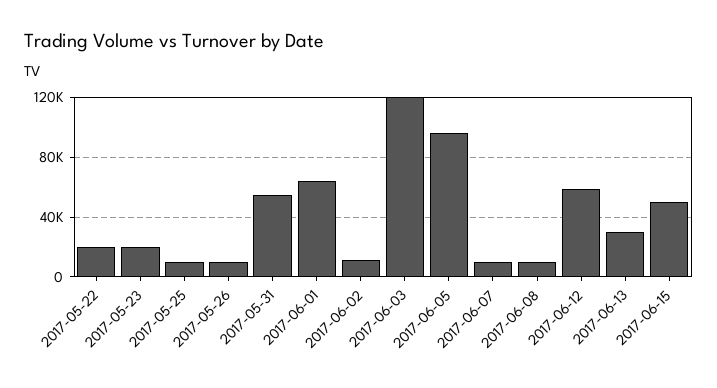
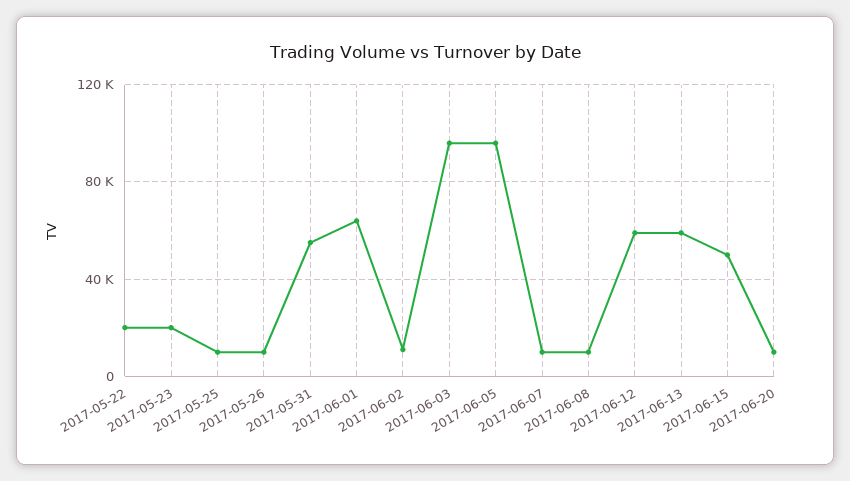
2017-06-03: 120000 -> 95000
2017-06-13: 30000 -> 60000
2017-06-20: none -> 10000

